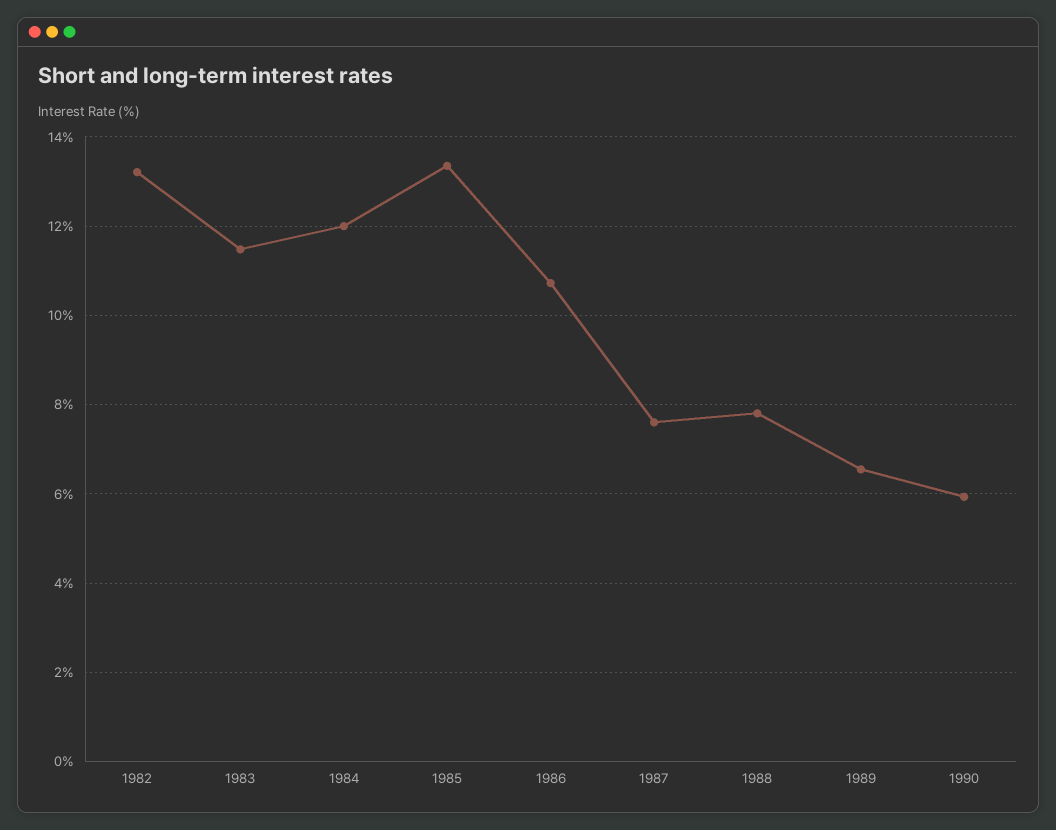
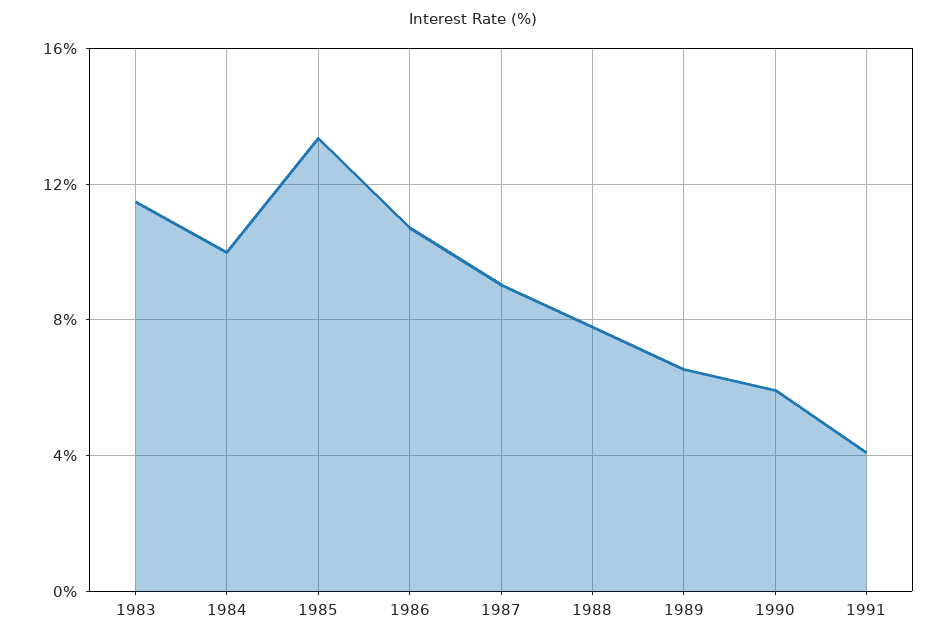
1982: 13.2 -> none
1984: 12 -> 10
1987: 7.6 -> 9
1991: none -> 4

